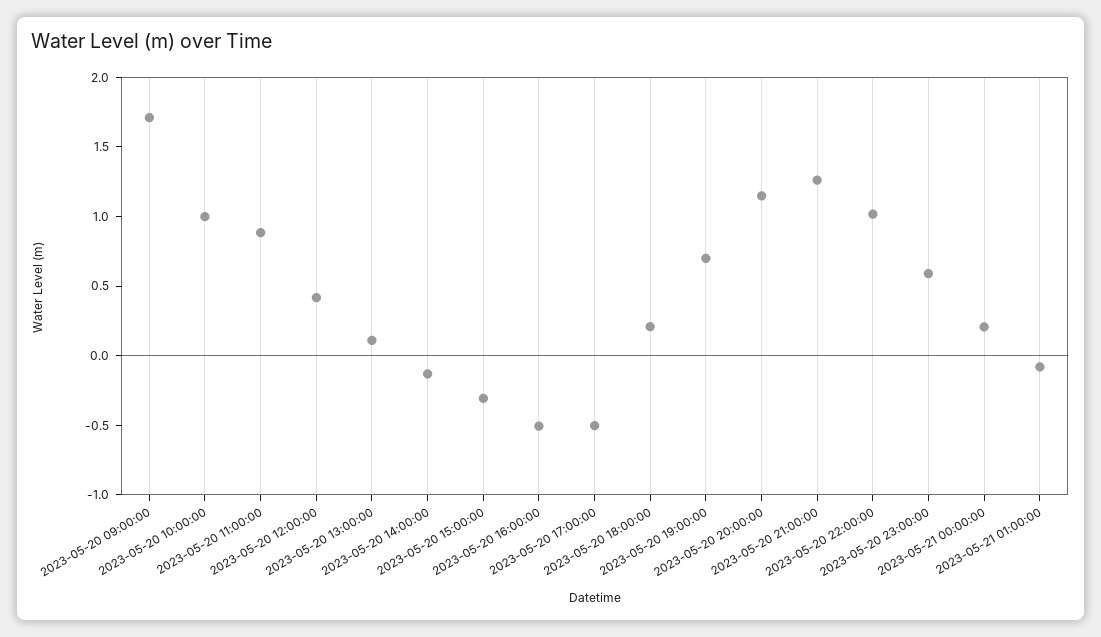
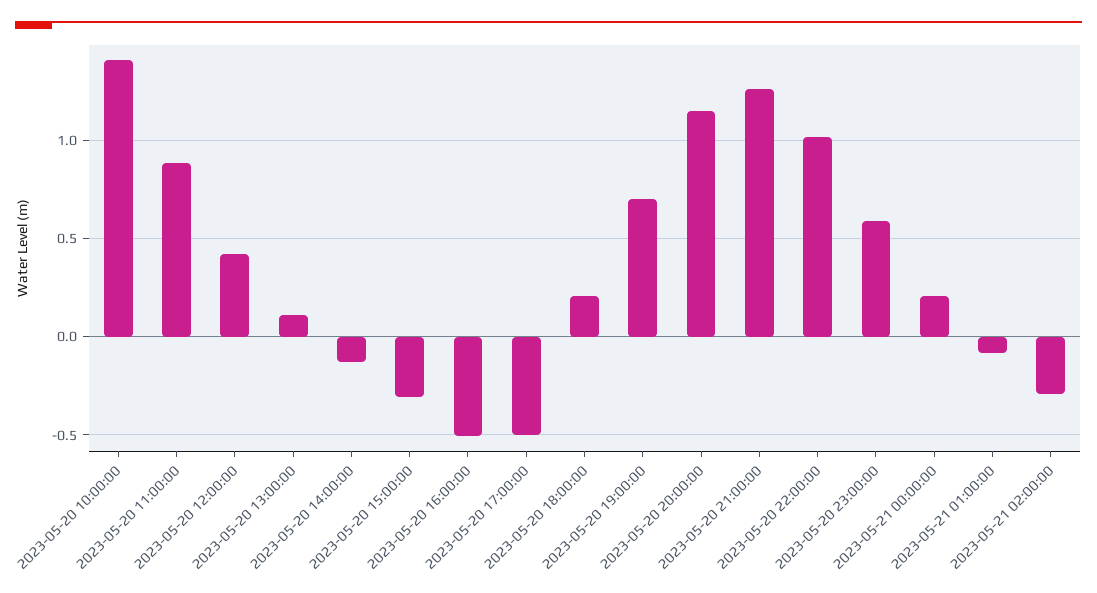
2023-05-20 09:00:00: 1.7 -> none
2023-05-20 10:00:00: 1 -> 1.4
2023-05-21 02:00:00: none -> -0.3

